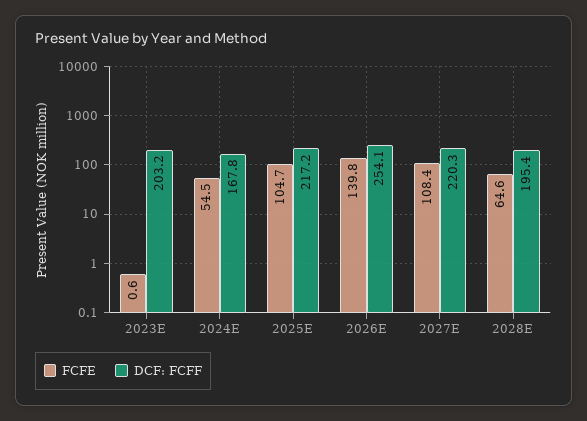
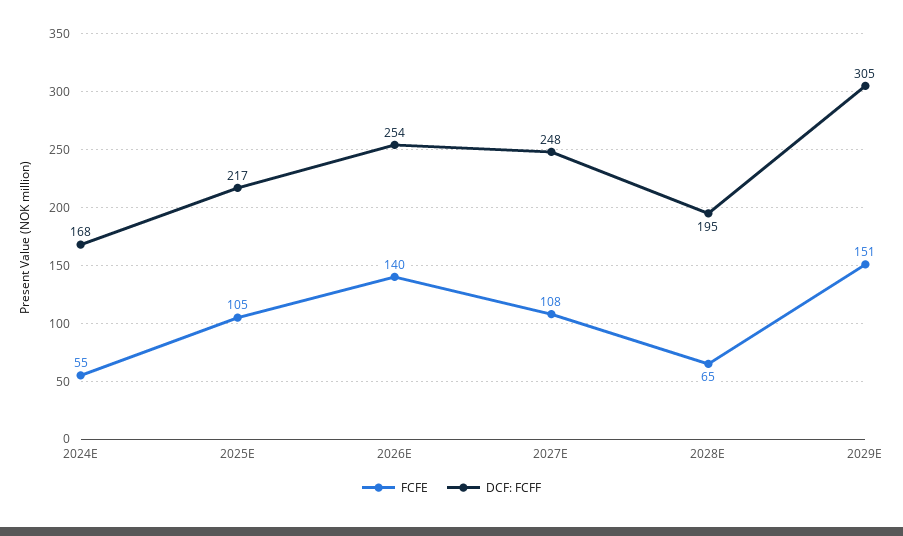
FCFE, 2023E: 0.6 -> none
DCF: FCFF, 2023E: 203.2 -> none
DCF: FCFF, 2027E: 220.3 -> 248
FCFE, 2029E: none -> 151
DCF: FCFF, 2029E: none -> 305

